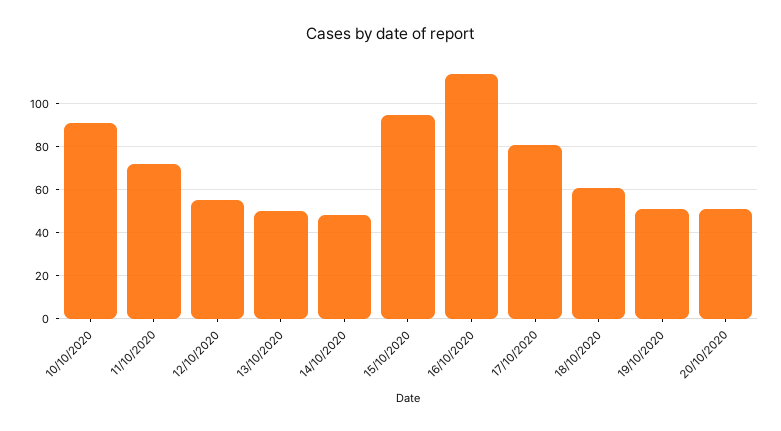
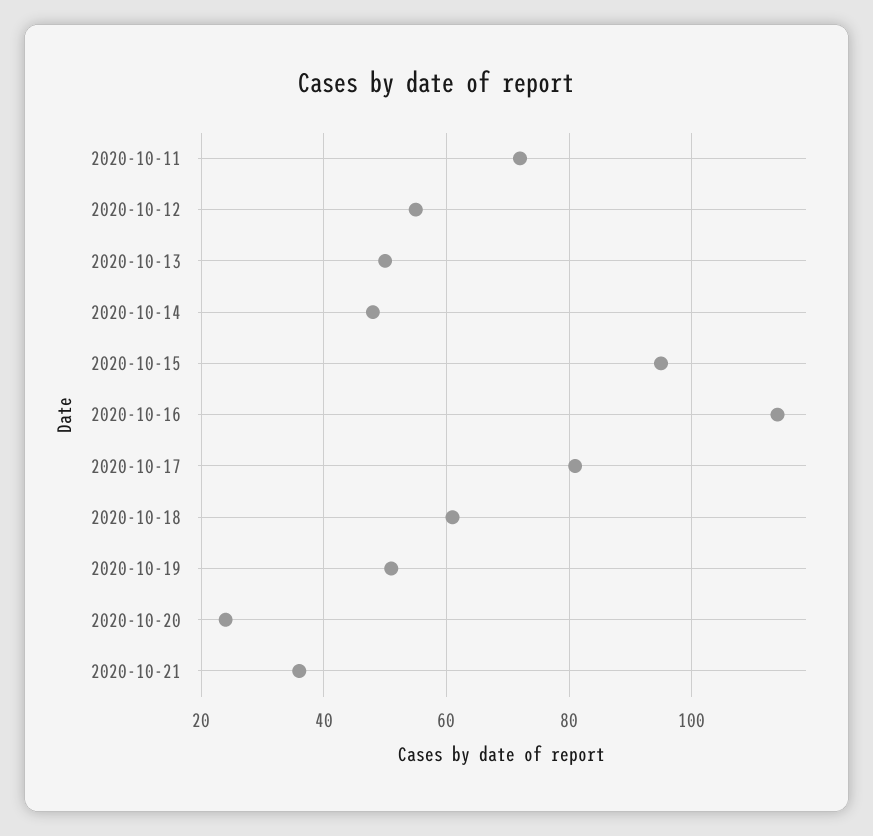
10/10/2020: 90 -> none
20/10/2020: 50 -> 25
2020-10-21: none -> 35

